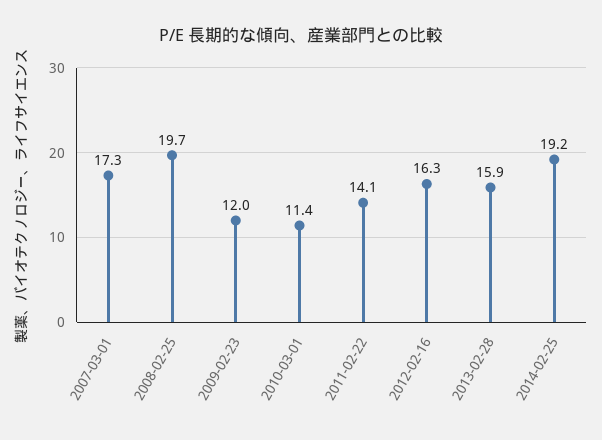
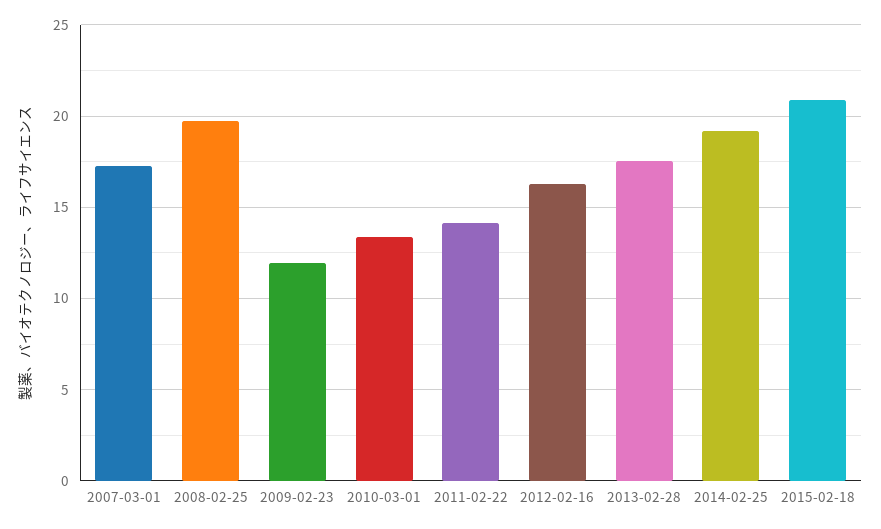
2010-03-01: 11.4 -> 13.5
2013-02-28: 15.9 -> 17.5
2015-02-18: none -> 21

